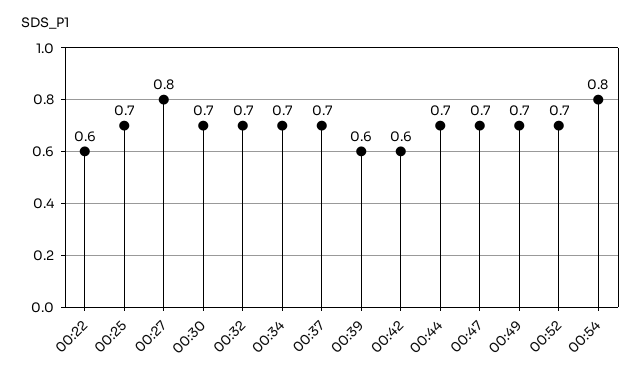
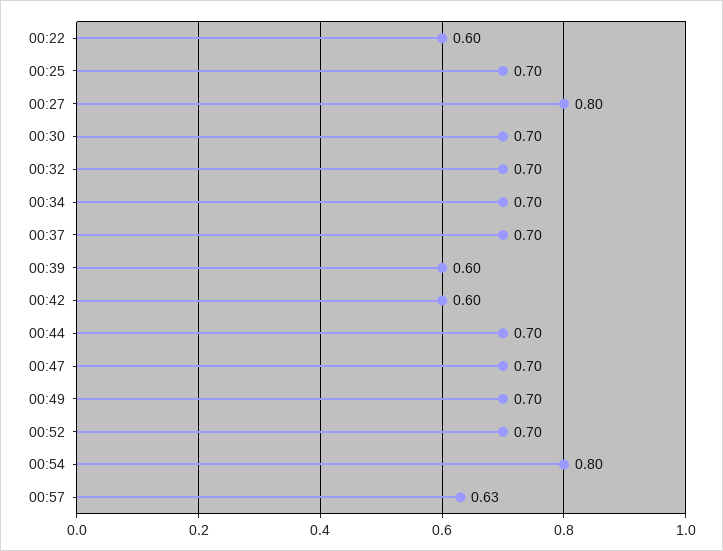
00:57: none -> 0.63

